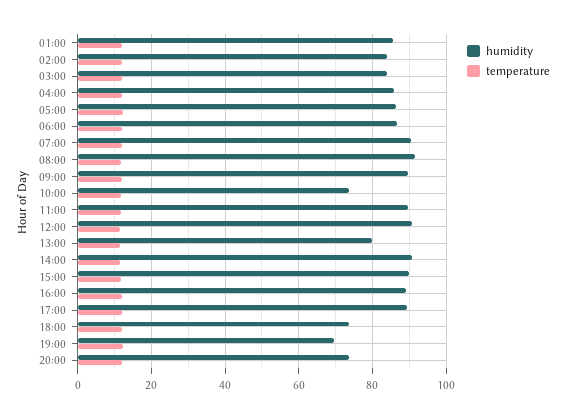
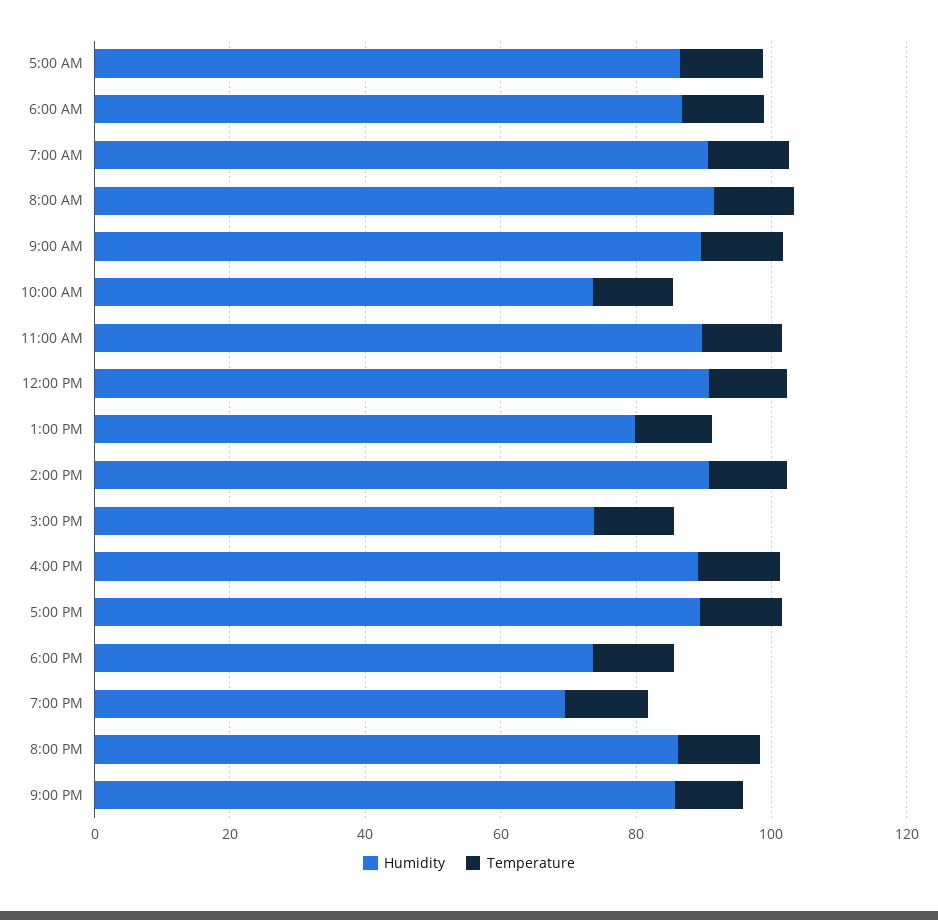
humidity, 01:00: 86 -> none
temperature, 01:00: 12 -> none
humidity, 02:00: 84 -> none
temperature, 02:00: 12 -> none
humidity, 03:00: 84 -> none
temperature, 03:00: 12 -> none
humidity, 04:00: 86 -> none
temperature, 04:00: 12 -> none
humidity, 15:00: 90 -> 75
humidity, 20:00: 74 -> 85
humidity, 9:00 PM: none -> 85
temperature, 9:00 PM: none -> 10

